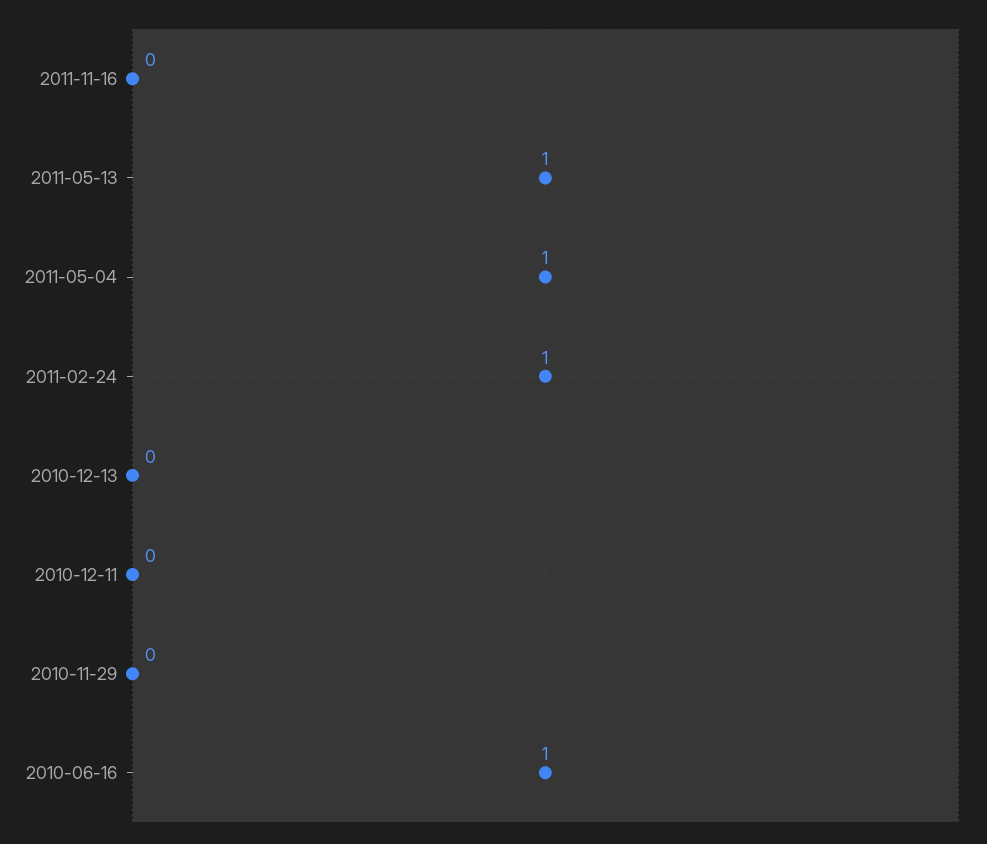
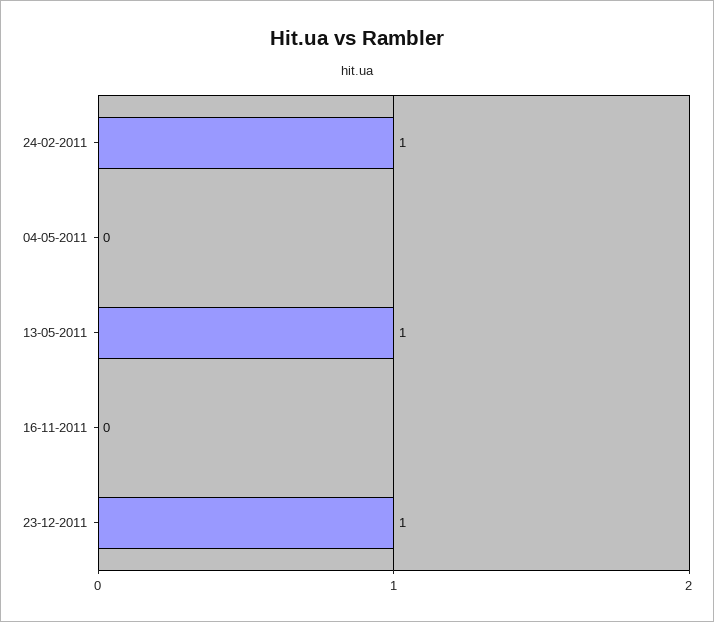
2011-05-04: 1 -> 0
2010-12-13: 0 -> none
2010-12-11: 0 -> none
2010-11-29: 0 -> none
2010-06-16: 1 -> none
23-12-2011: none -> 1

